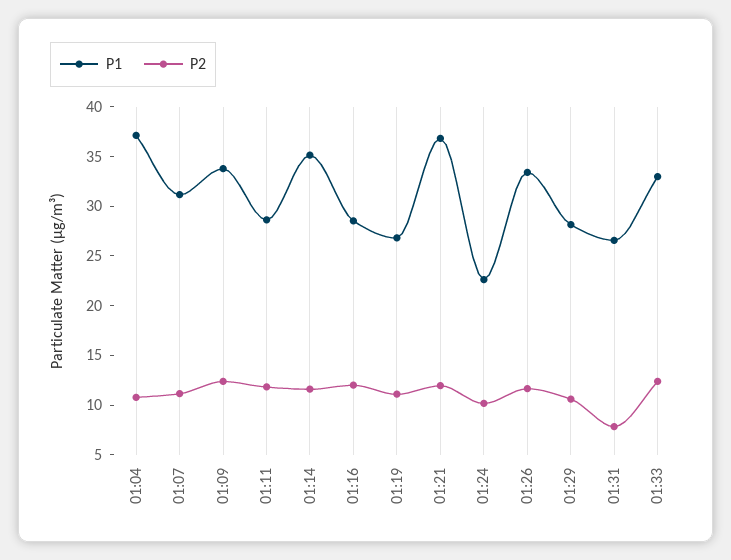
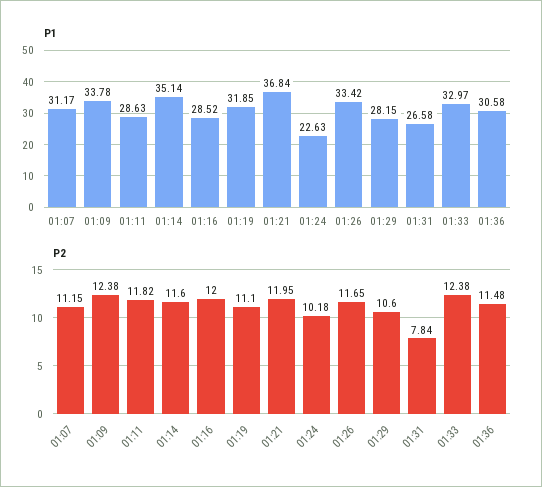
P1, 01:04: 37 -> none
P2, 01:04: 11 -> none
P1, 01:19: 27 -> 31.85
P1, 01:36: none -> 30.58
P2, 01:36: none -> 11.48

